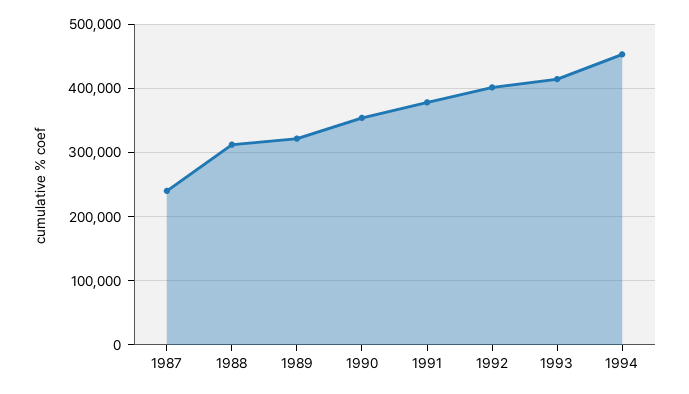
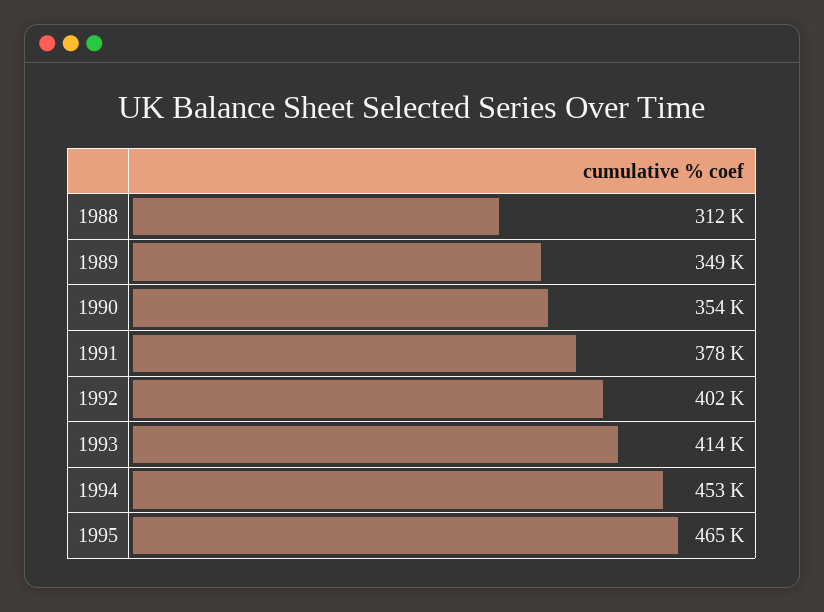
1987: 240000 -> none
1989: 320000 -> 349000
1995: none -> 465000

